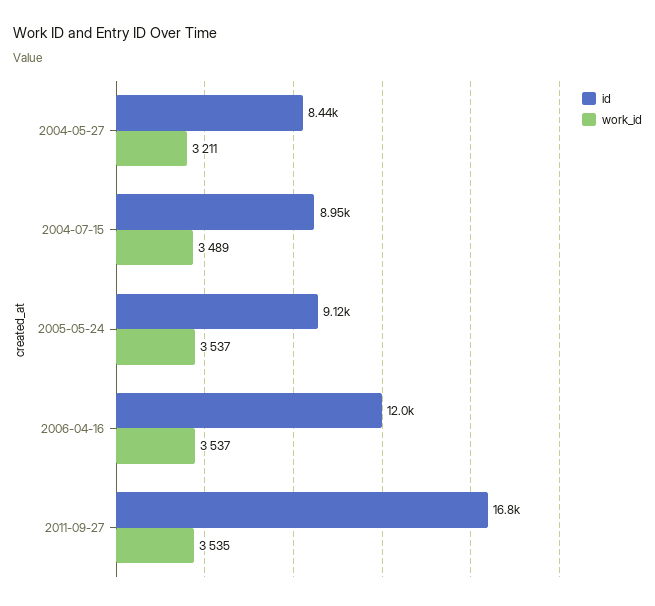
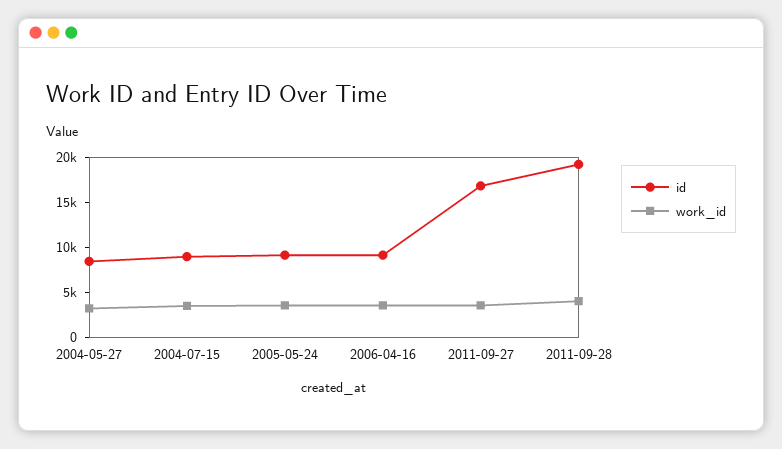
id, 2006-04-16: 12000 -> 9000
id, 2011-09-28: none -> 19000
work_id, 2011-09-28: none -> 4000

